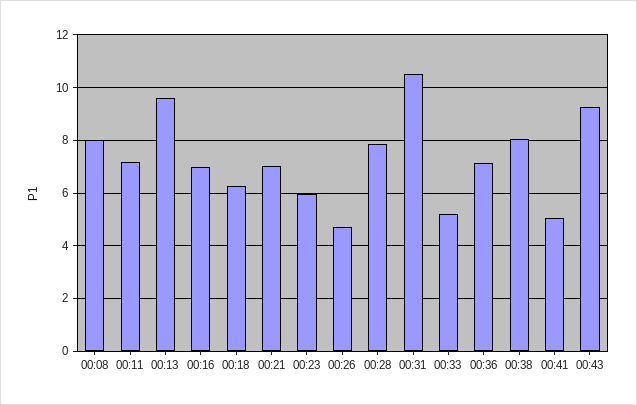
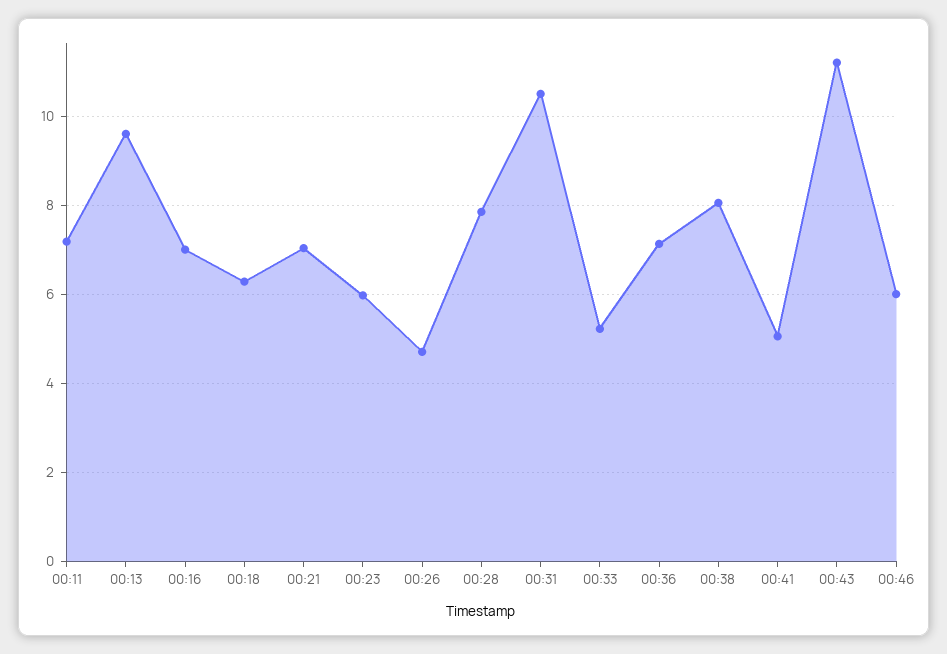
00:08: 8 -> none
00:43: 9.25 -> 11.2
00:46: none -> 6

